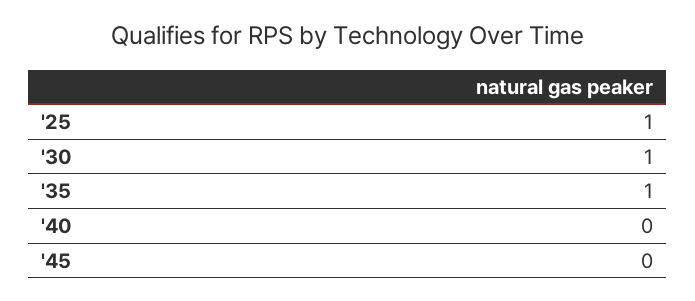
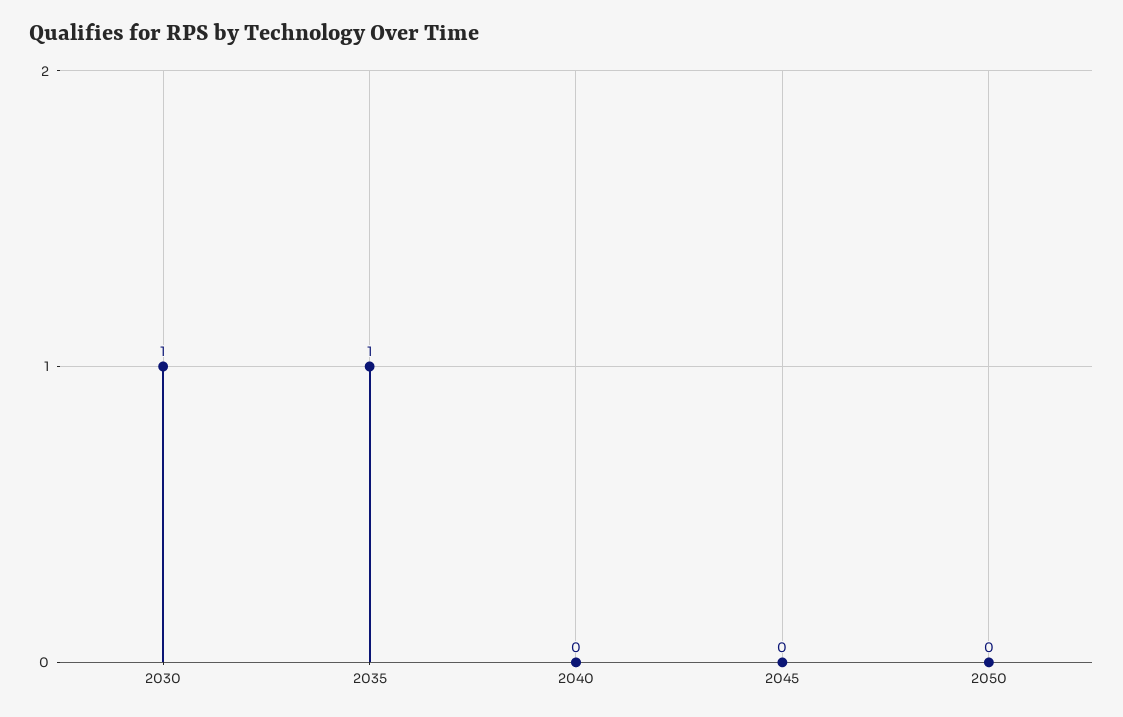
'25: 1 -> none
2050: none -> 0

